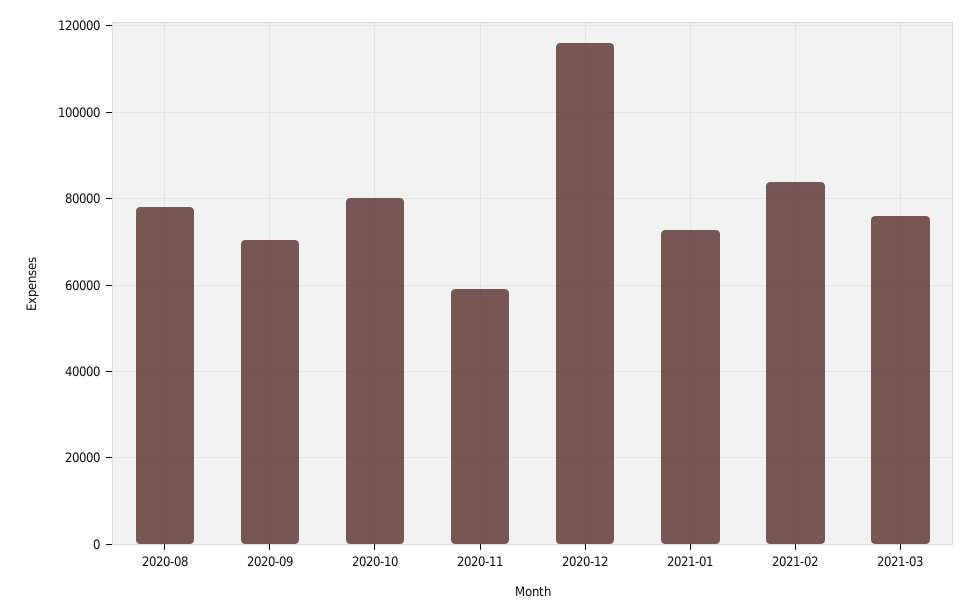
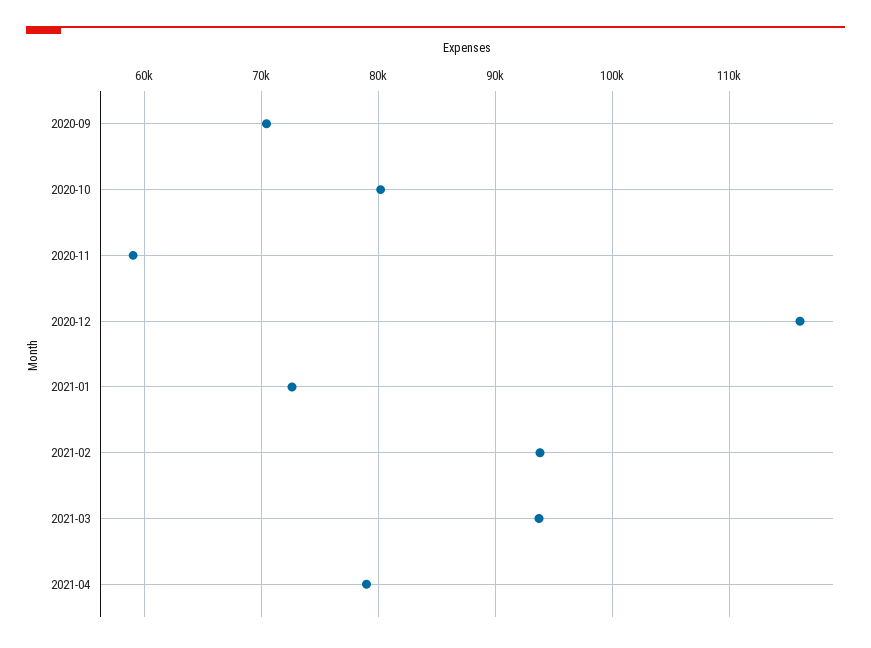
2020-08: 78000 -> none
2021-02: 84000 -> 94000
2021-03: 76000 -> 94000
2021-04: none -> 79000

